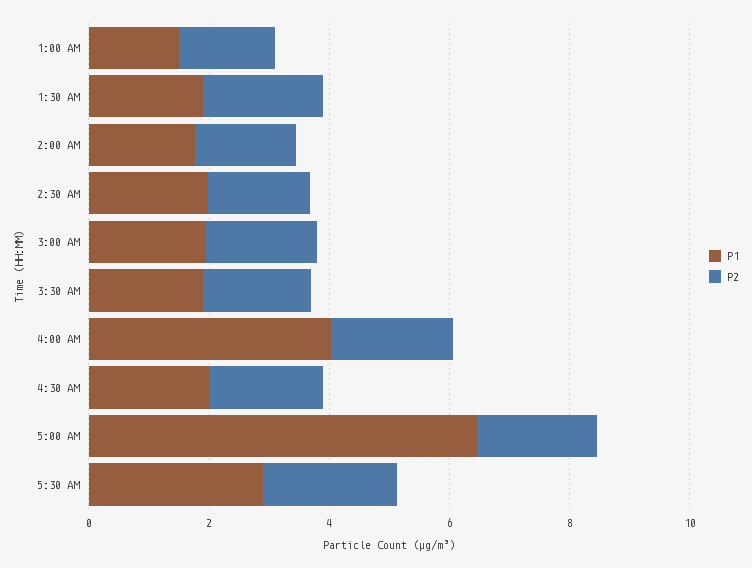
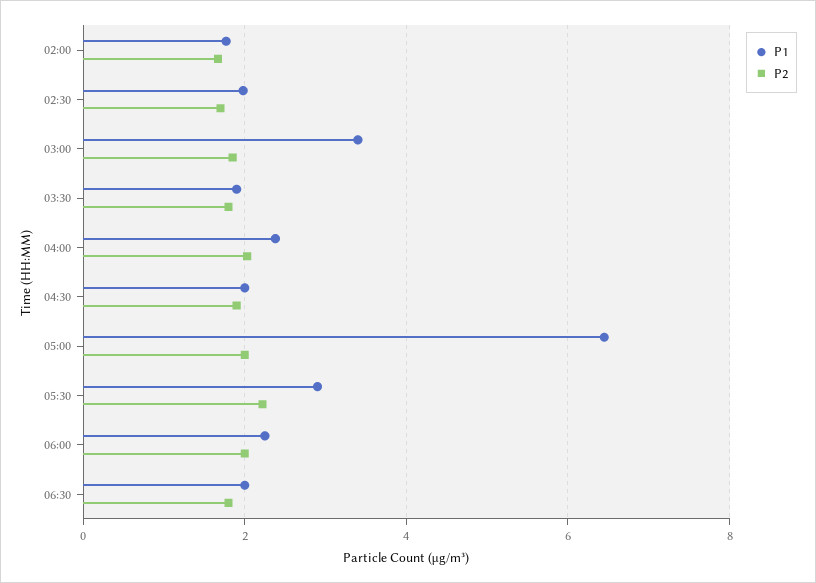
P1, 1:00 AM: 1.5 -> none
P2, 1:00 AM: 1.5 -> none
P1, 1:30 AM: 2 -> none
P2, 1:30 AM: 2 -> none
P1, 3:00 AM: 2 -> 3.4
P1, 4:00 AM: 4 -> 2.4
P1, 06:00: none -> 2.2
P2, 06:00: none -> 2
P1, 06:30: none -> 2
P2, 06:30: none -> 1.8

